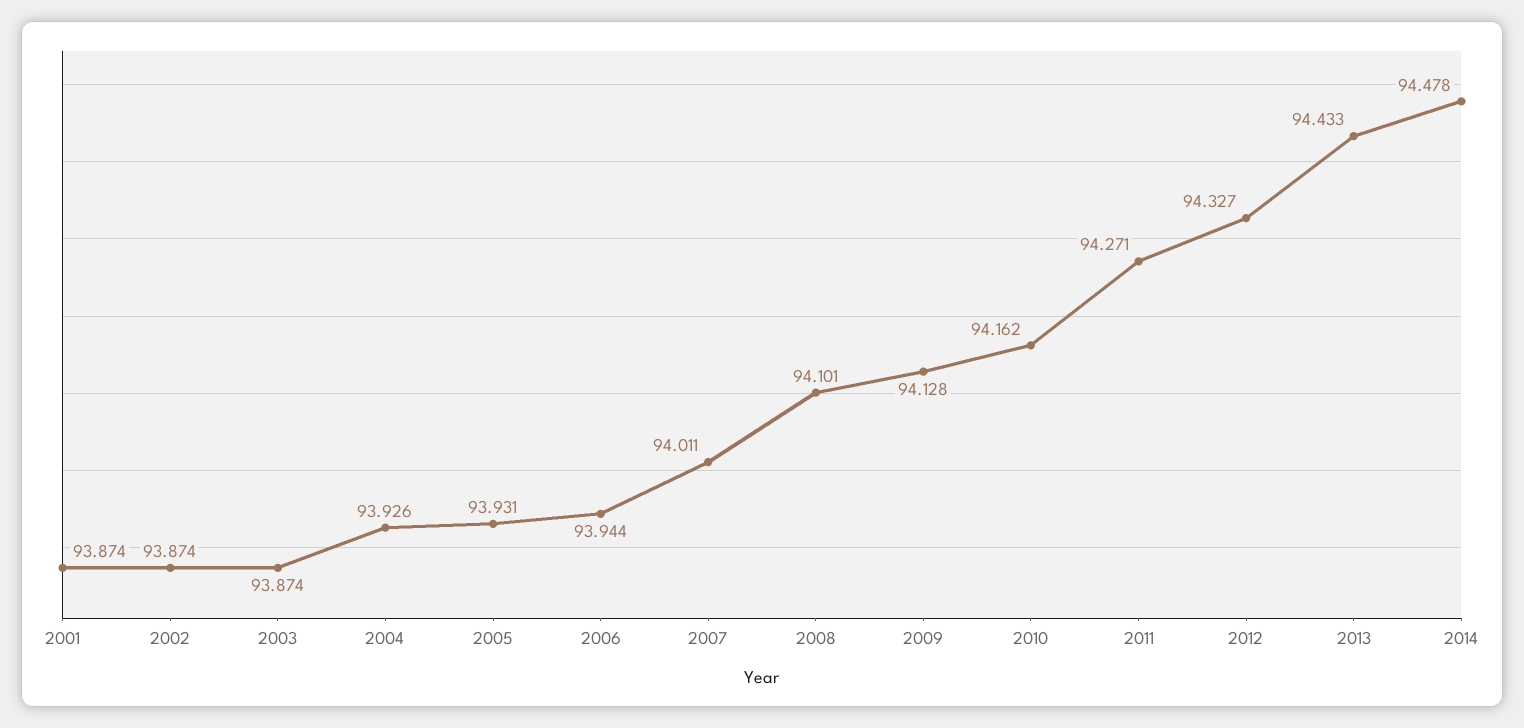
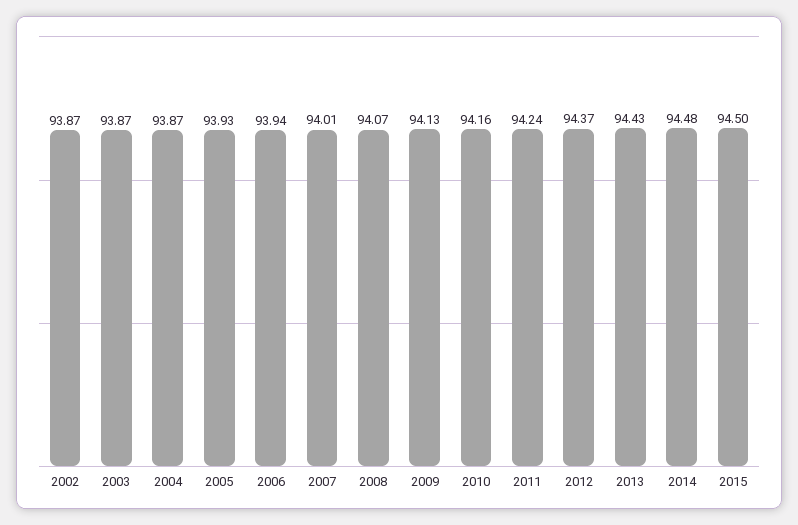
2001: 93.874 -> none
2004: 93.926 -> 93.87
2008: 94.101 -> 94.07
2011: 94.271 -> 94.24
2012: 94.327 -> 94.37
2015: none -> 94.5

